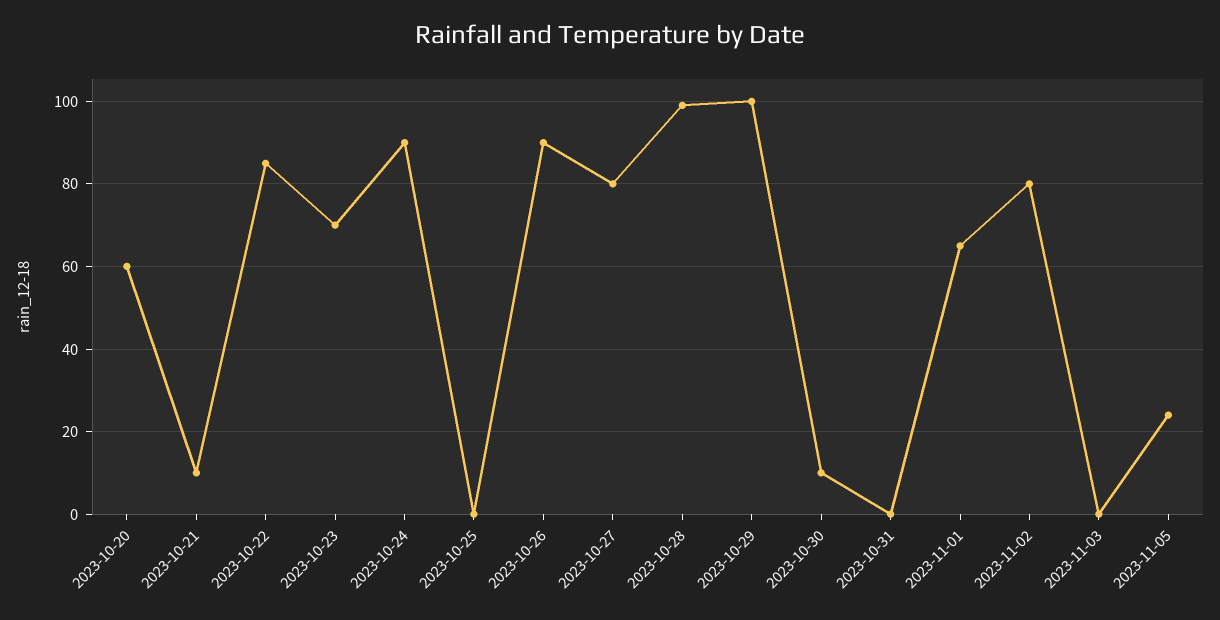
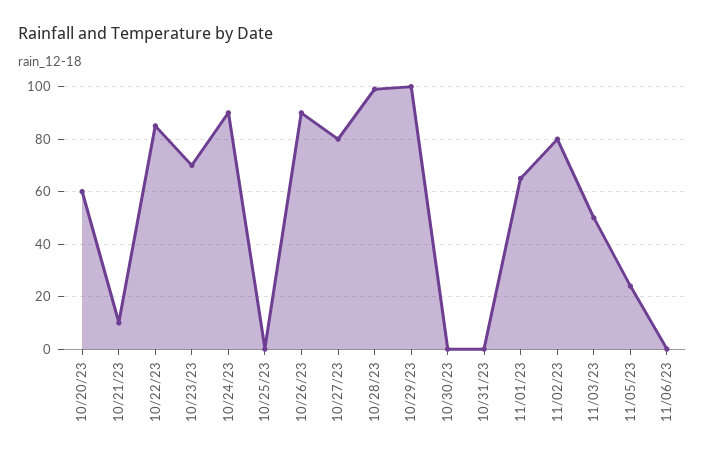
2023-10-30: 10 -> 0
2023-11-03: 0 -> 50
11/06/23: none -> 0

